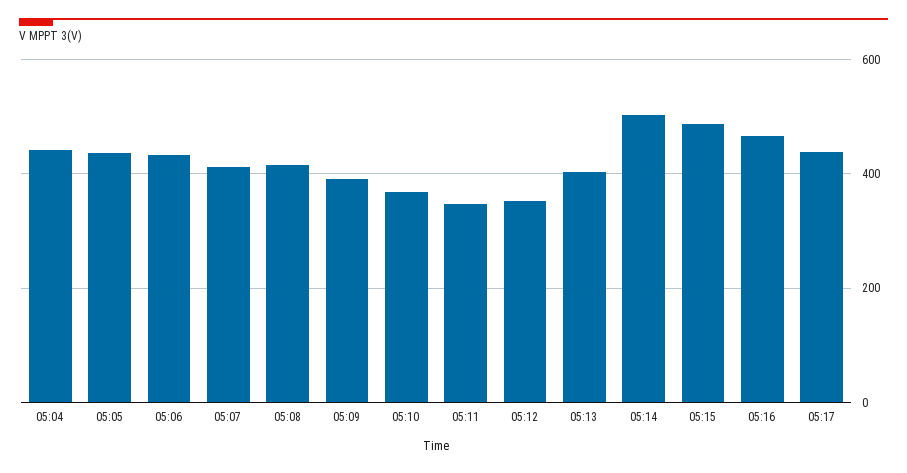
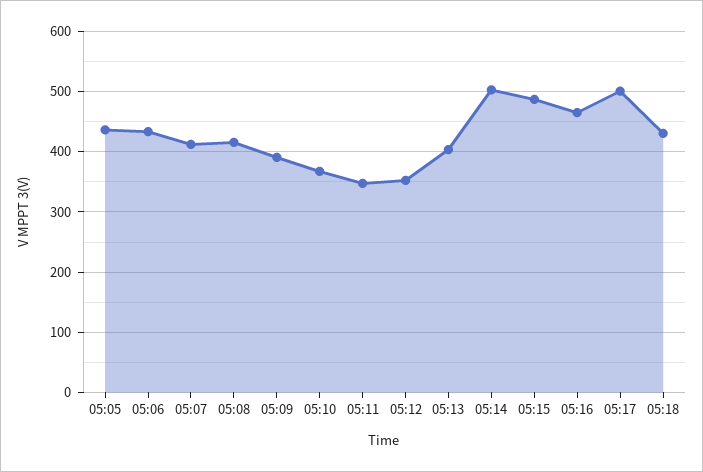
05:04: 440 -> none
05:17: 440 -> 500
05:18: none -> 430

